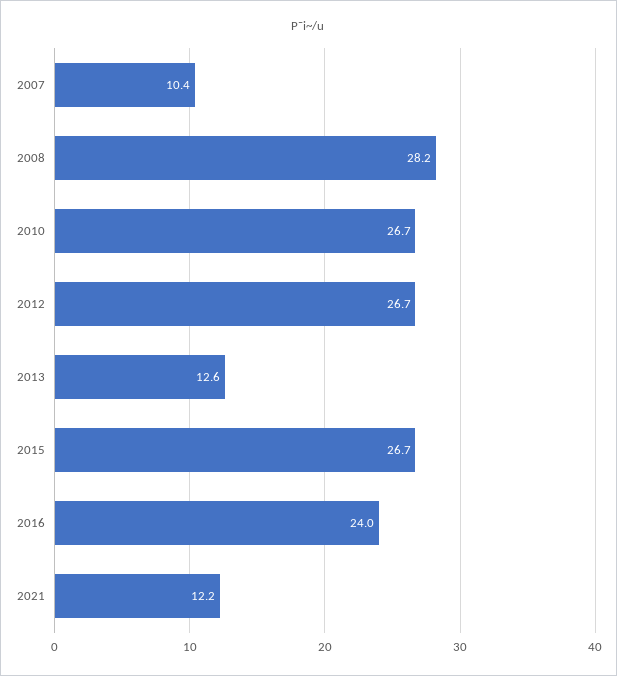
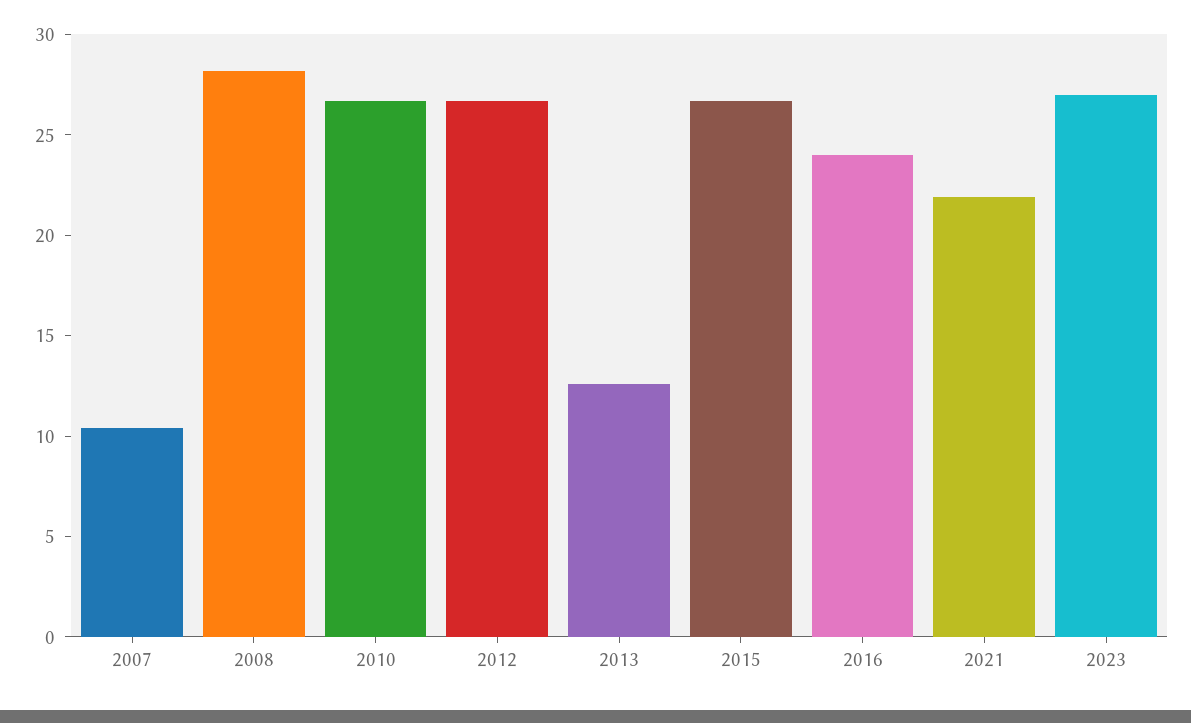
2021: 12.2 -> 22
2023: none -> 27

